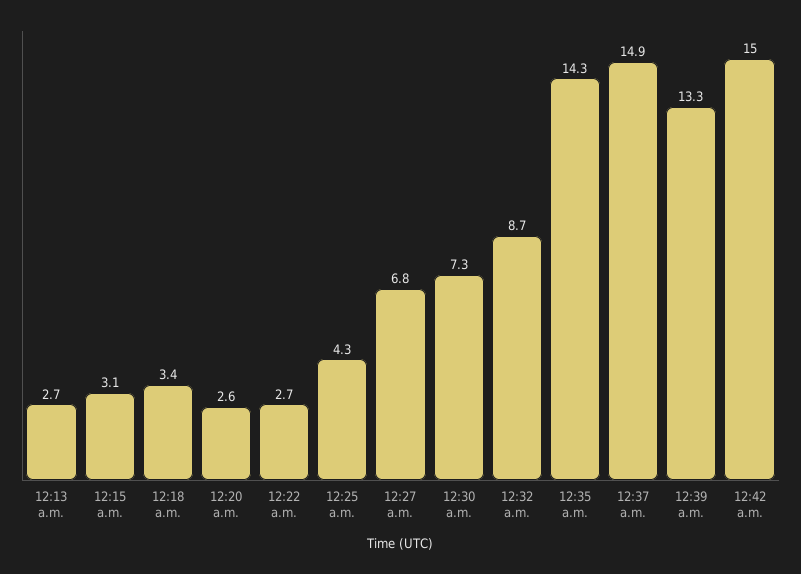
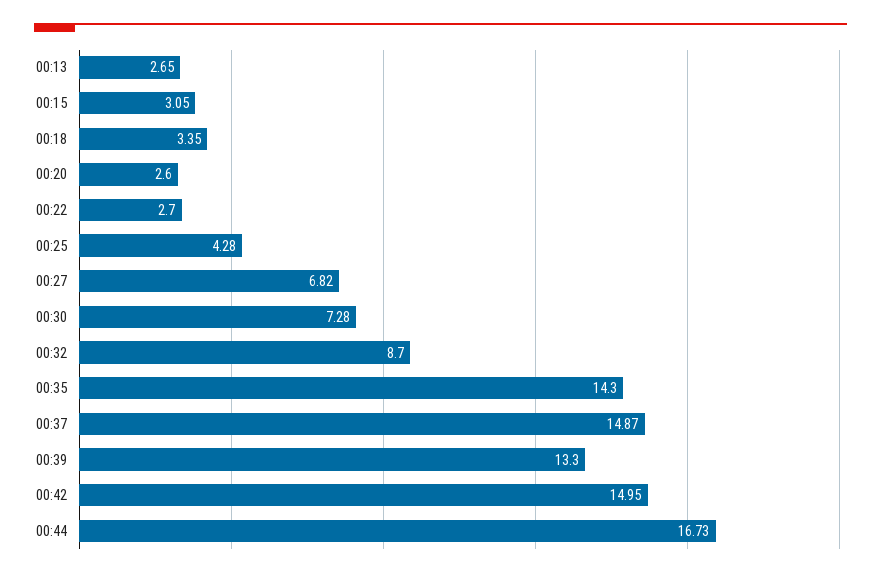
00:44: none -> 16.73

